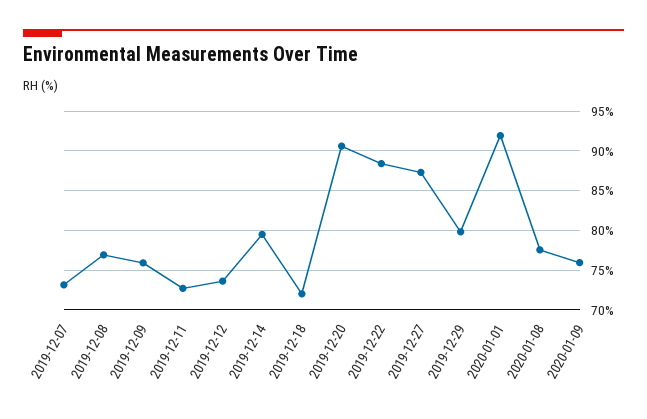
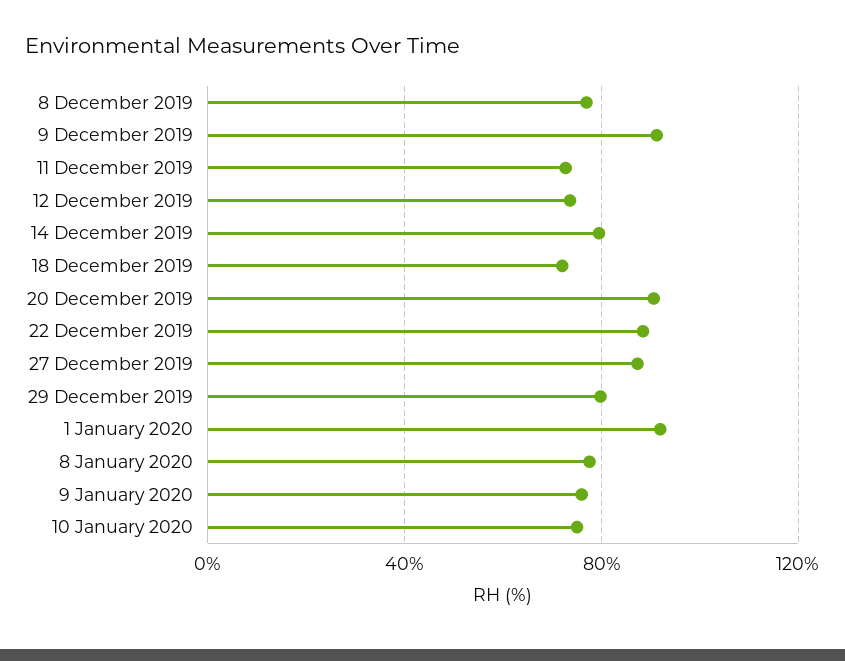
2019-12-07: 73 -> none
2019-12-09: 76 -> 90
10 January 2020: none -> 75

